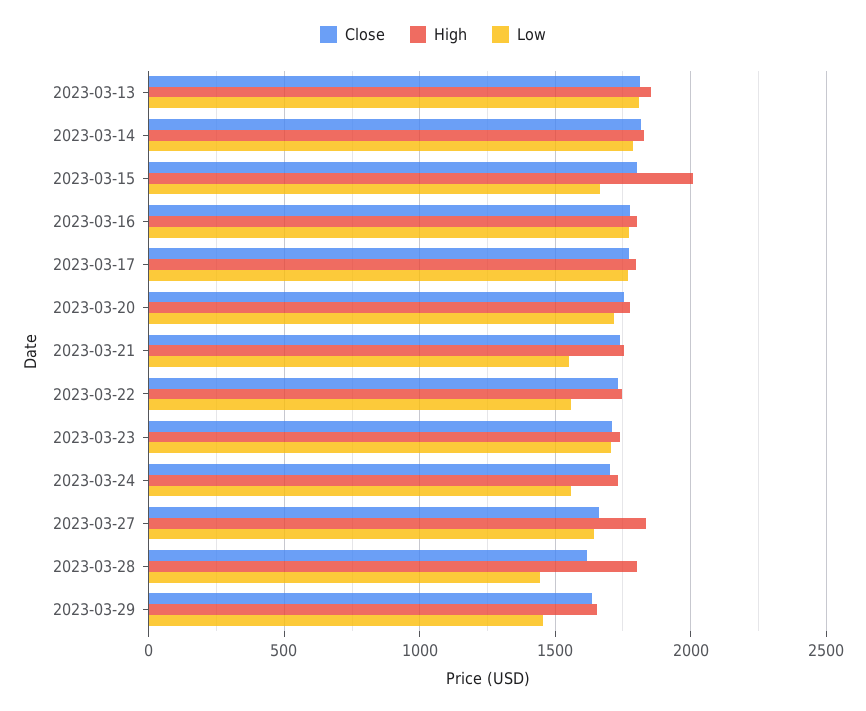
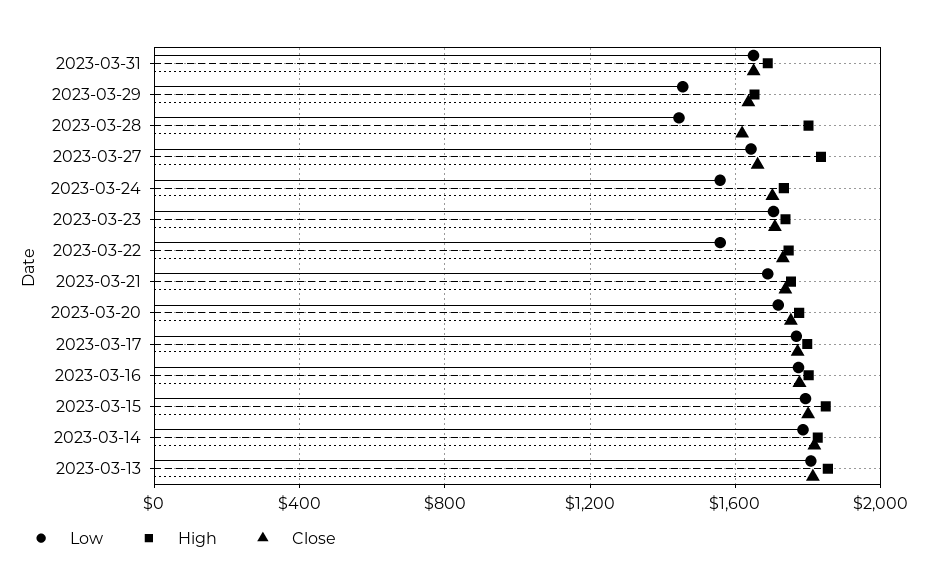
High, 2023-03-15: 2000 -> 1850
Low, 2023-03-15: 1650 -> 1800
Low, 2023-03-21: 1550 -> 1700
Low, 2023-03-31: none -> 1650
High, 2023-03-31: none -> 1700
Close, 2023-03-31: none -> 1650

